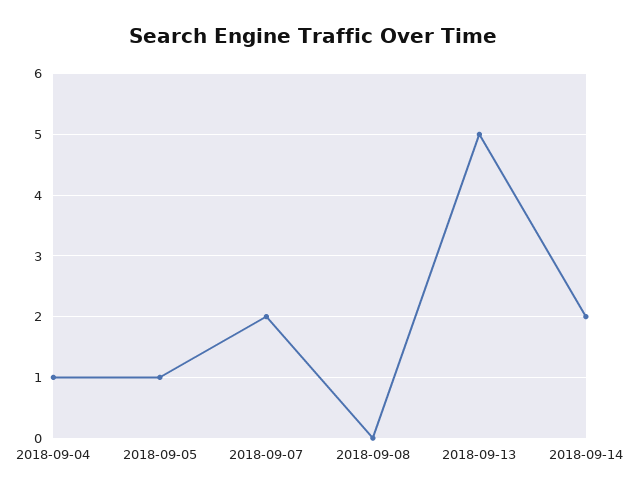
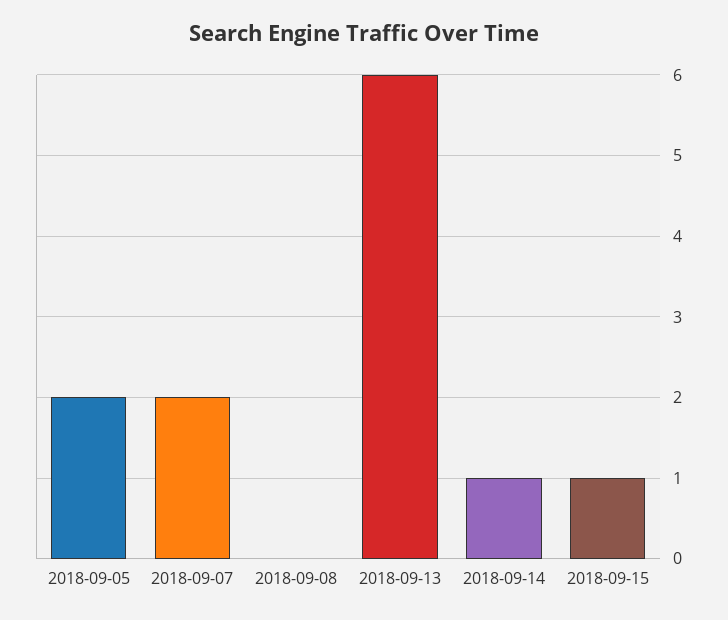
2018-09-04: 1 -> none
2018-09-05: 1 -> 2
2018-09-13: 5 -> 6
2018-09-14: 2 -> 1
2018-09-15: none -> 1

